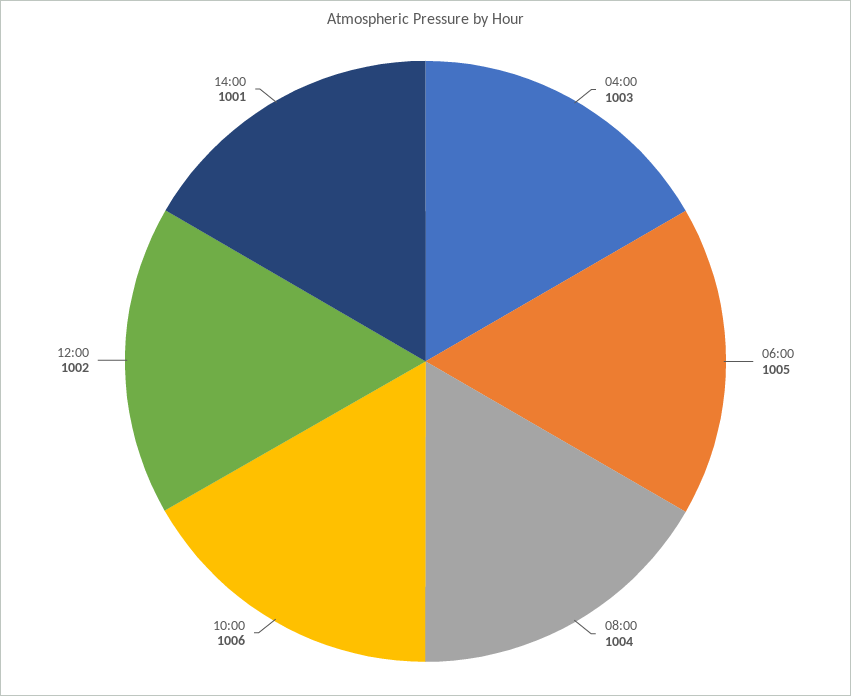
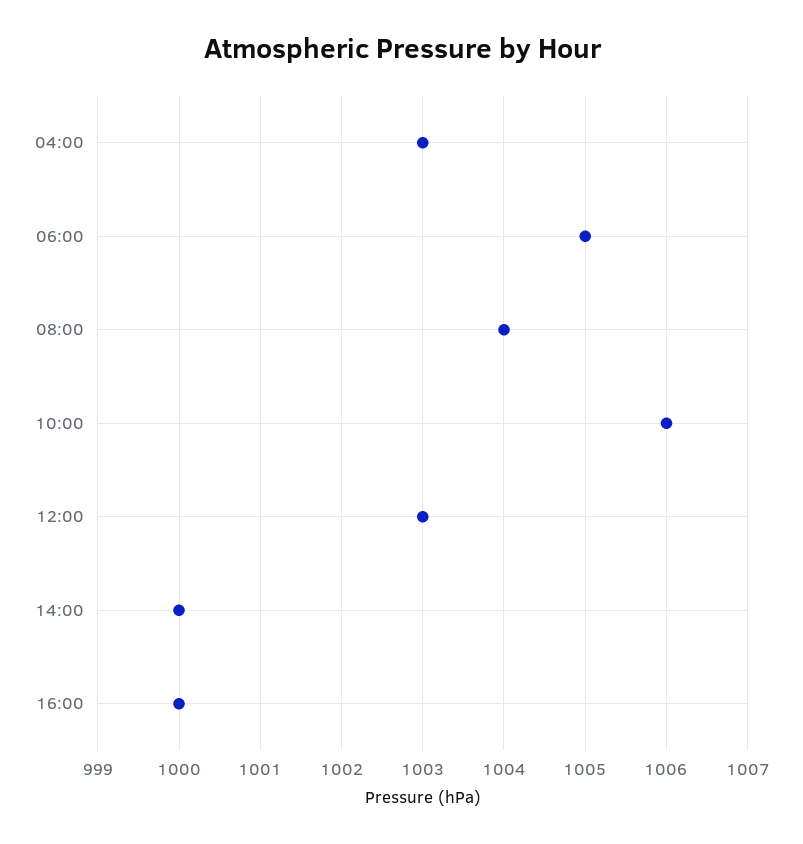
12:00: 1002 -> 1003
14:00: 1001 -> 1000
16:00: none -> 1000

